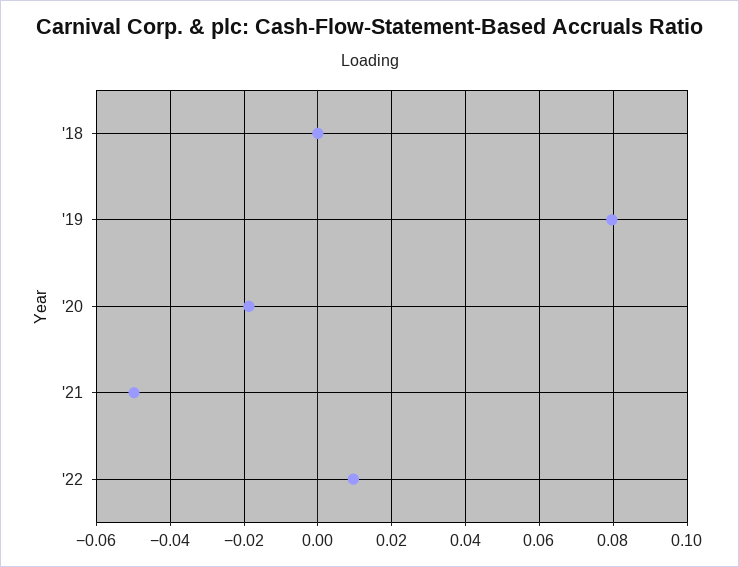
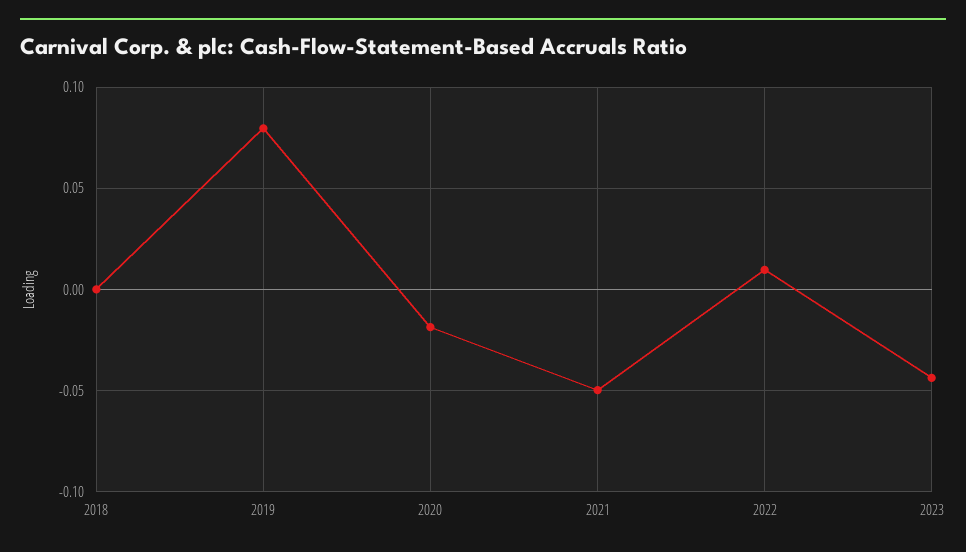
2023: none -> -0.045

